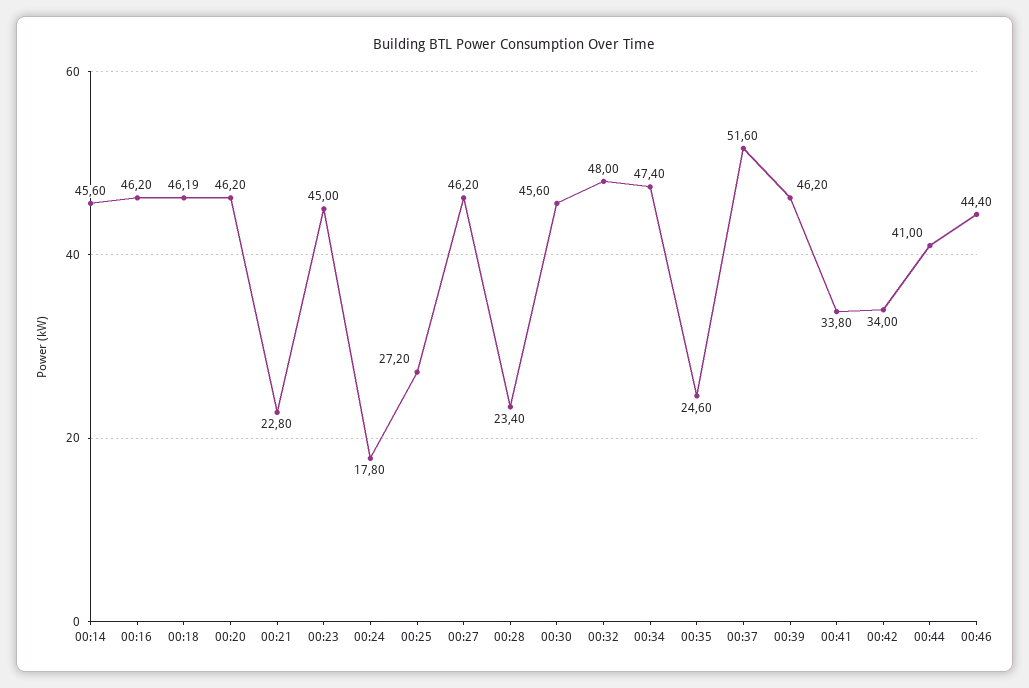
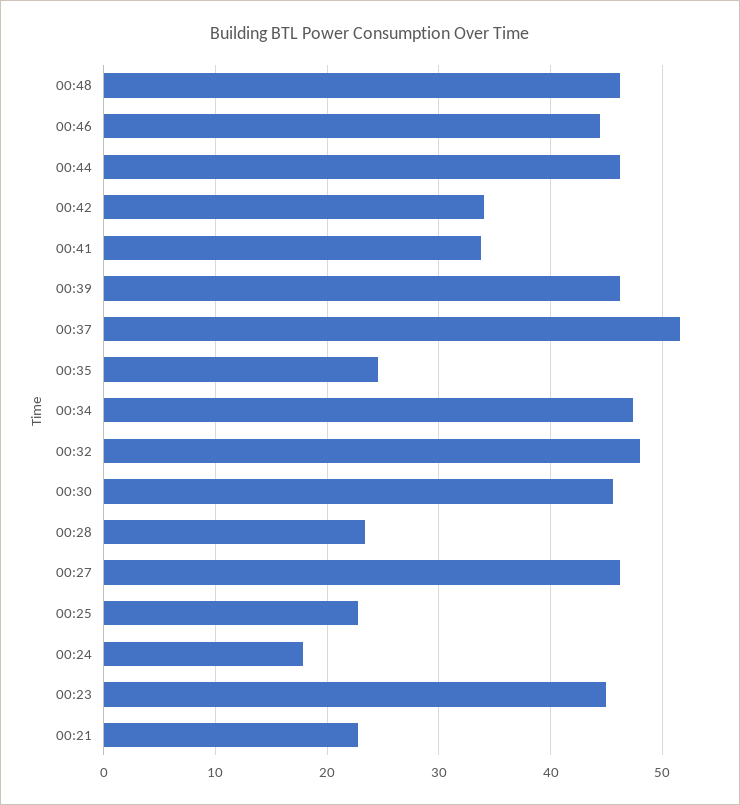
00:14: 45.6 -> none
00:16: 46.2 -> none
00:18: 46.19 -> none
00:20: 46.2 -> none
00:25: 27.2 -> 23
00:44: 41 -> 46
00:48: none -> 46

